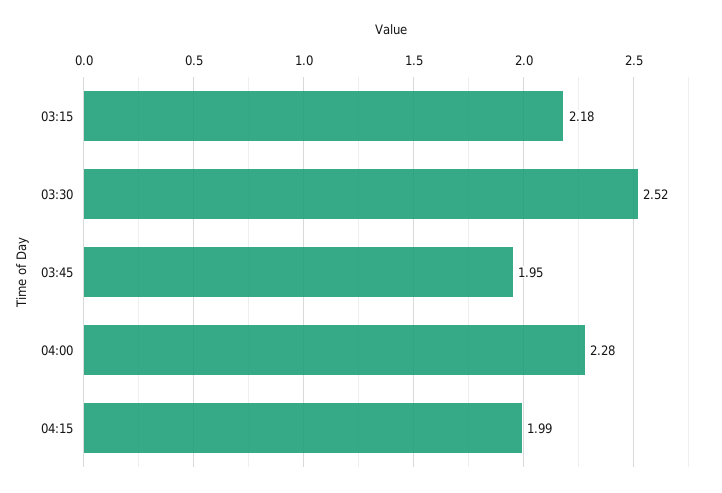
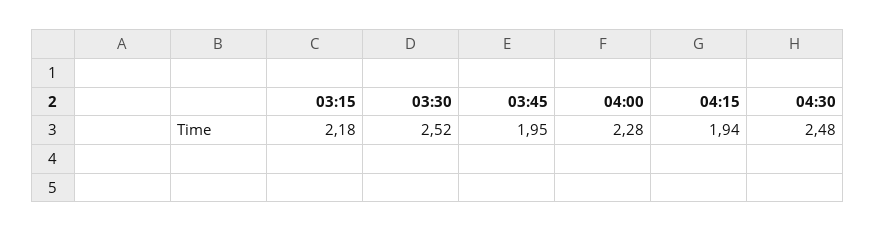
04:15: 1.99 -> 1.94
04:30: none -> 2.48

